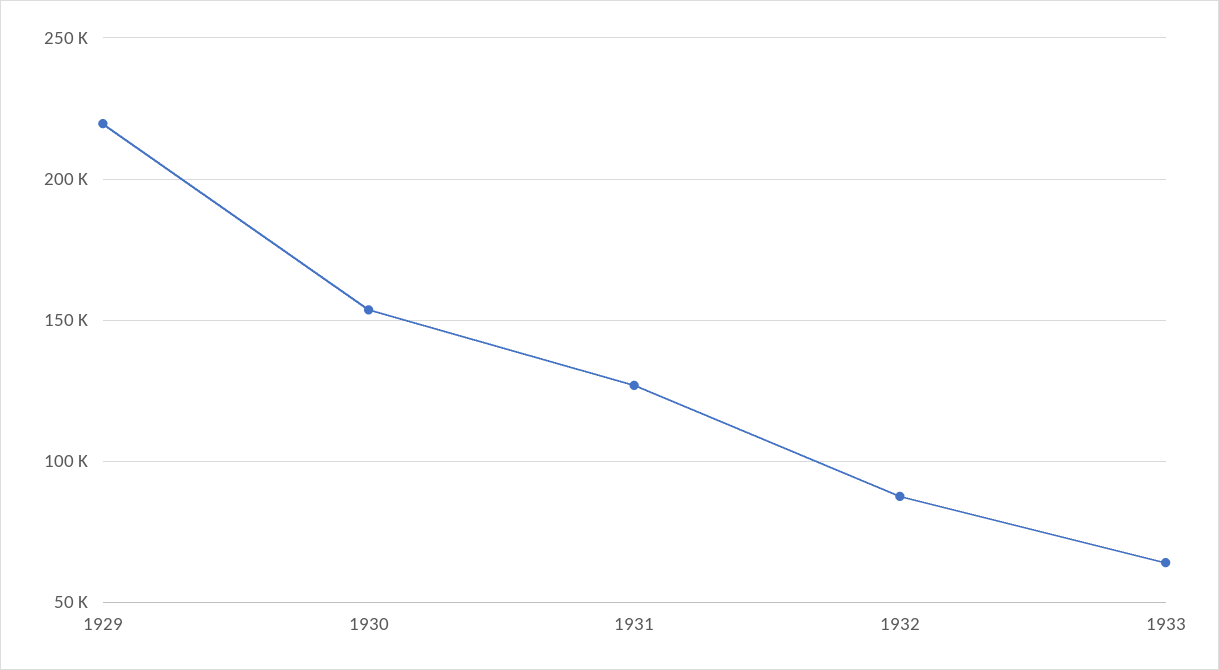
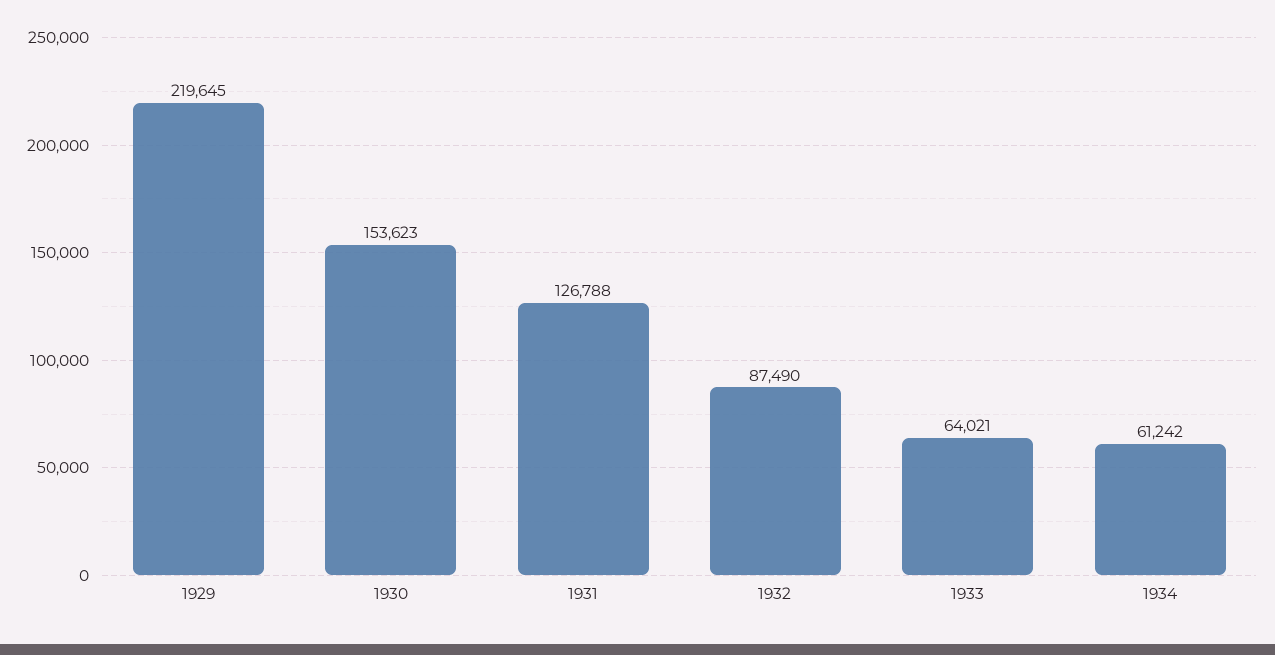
1934: none -> 61242

